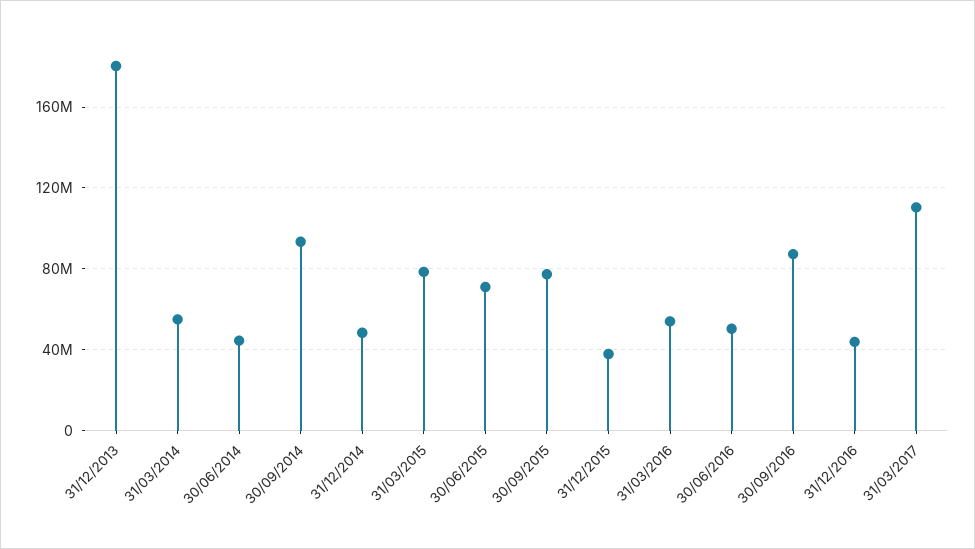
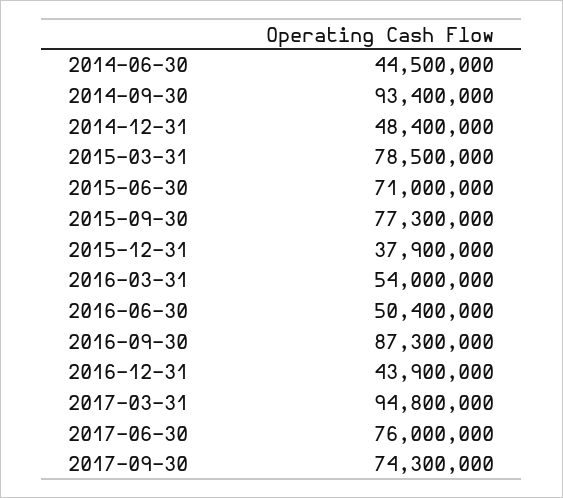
31/12/2013: 180000000 -> none
31/03/2014: 55000000 -> none
31/03/2017: 110000000 -> 94800000
2017-06-30: none -> 76000000
2017-09-30: none -> 74300000

